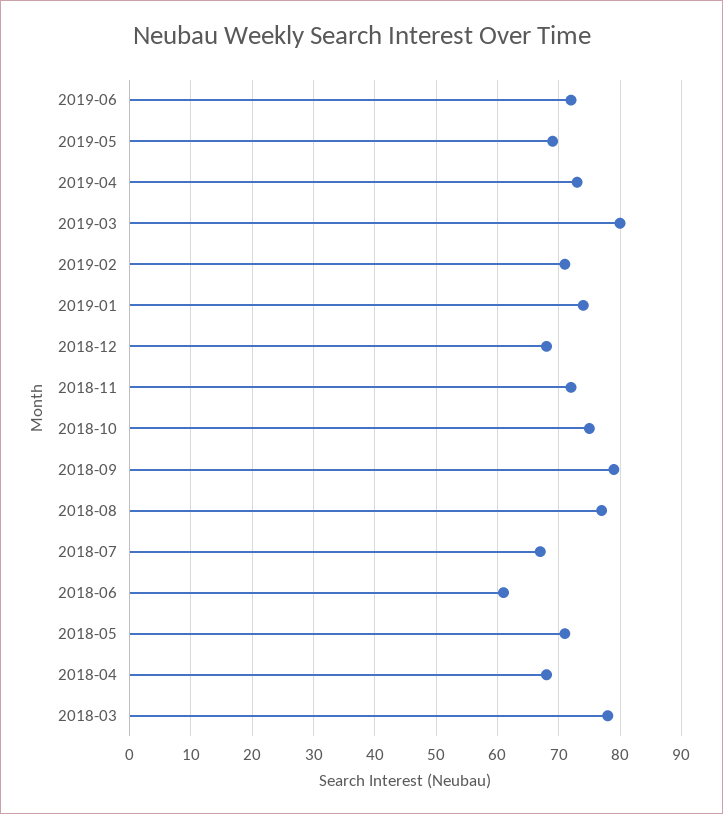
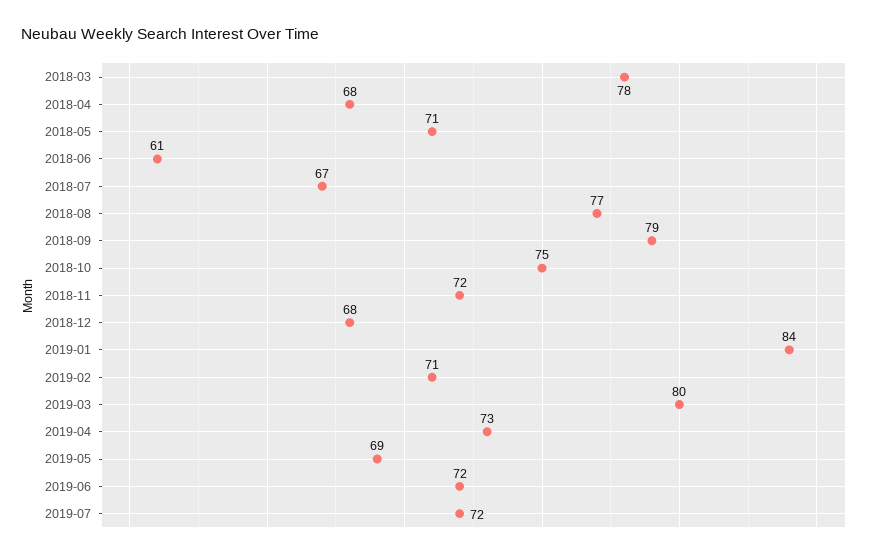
2019-01: 74 -> 84
2019-07: none -> 72

